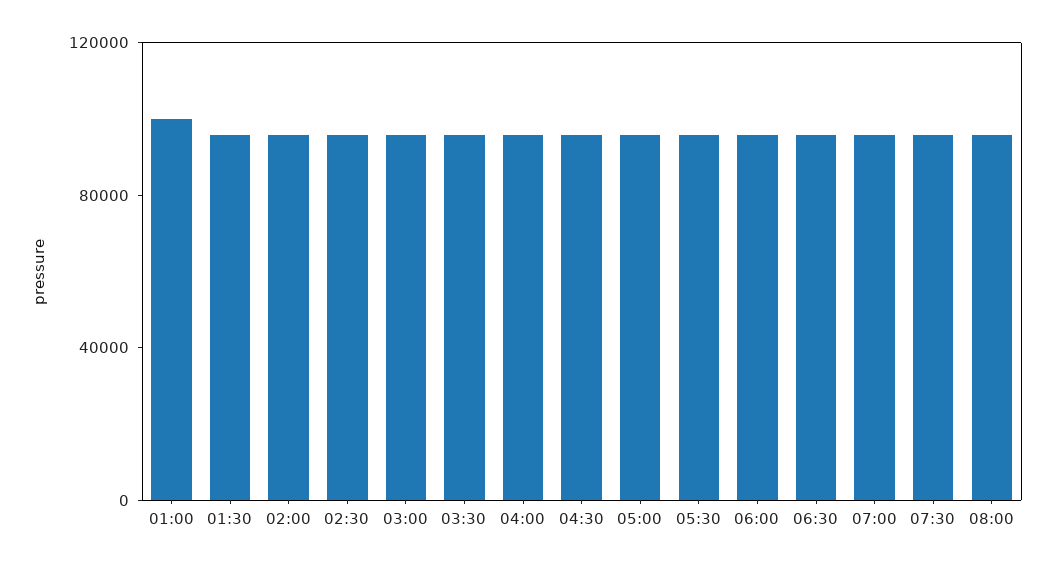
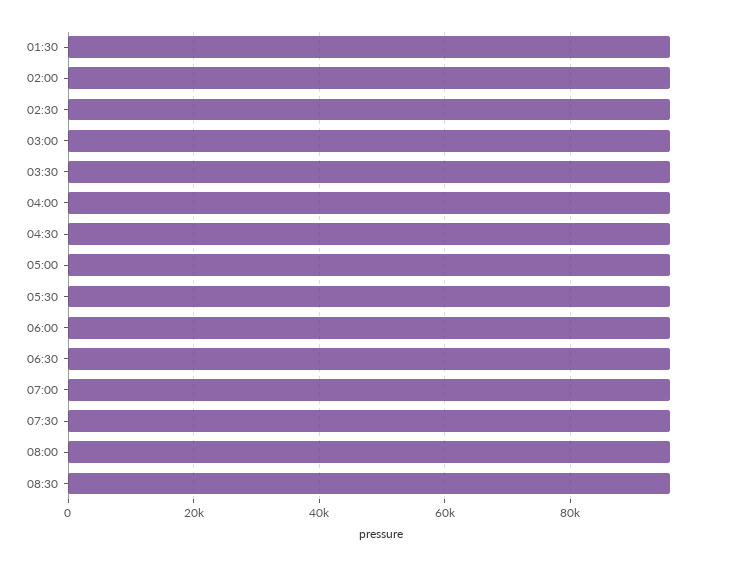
01:00: 100000 -> none
08:30: none -> 96000

